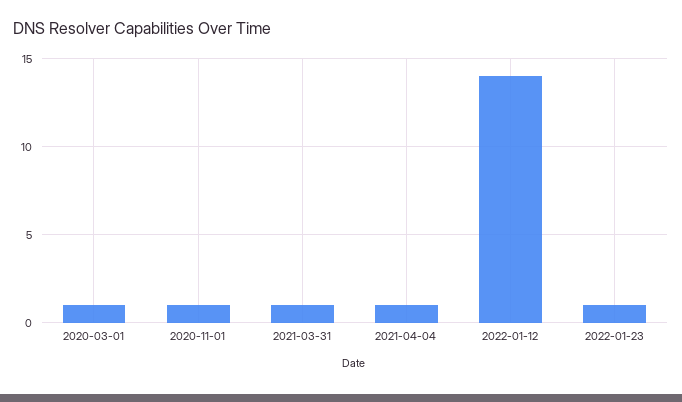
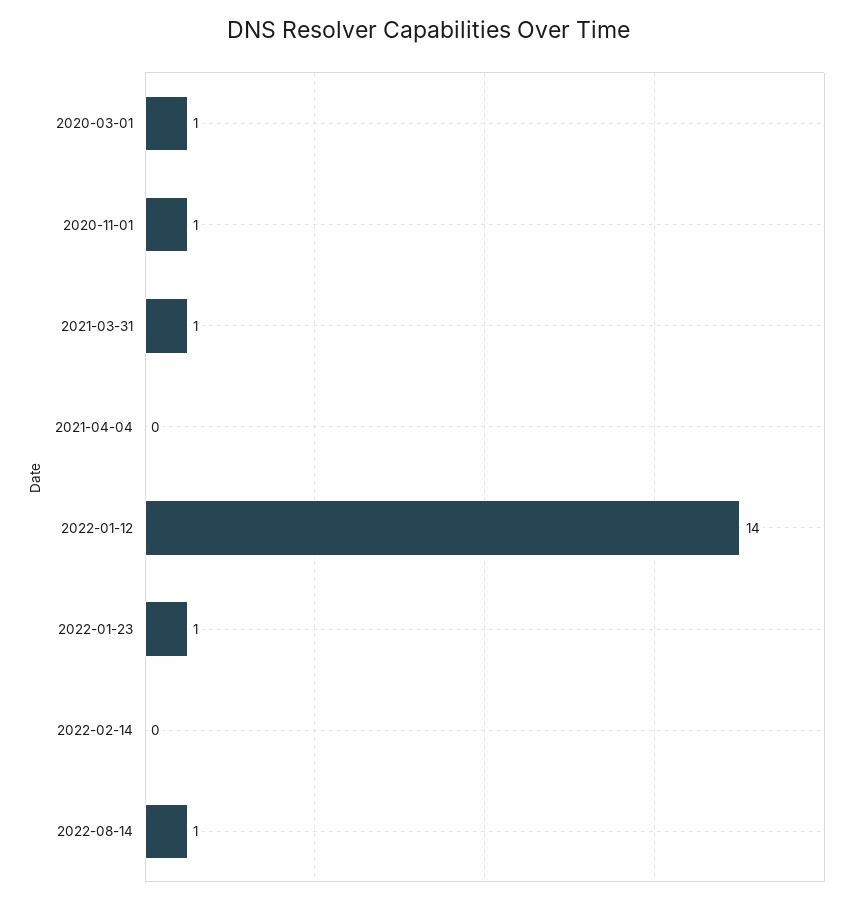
2021-04-04: 1 -> 0
2022-02-14: none -> 0
2022-08-14: none -> 1

